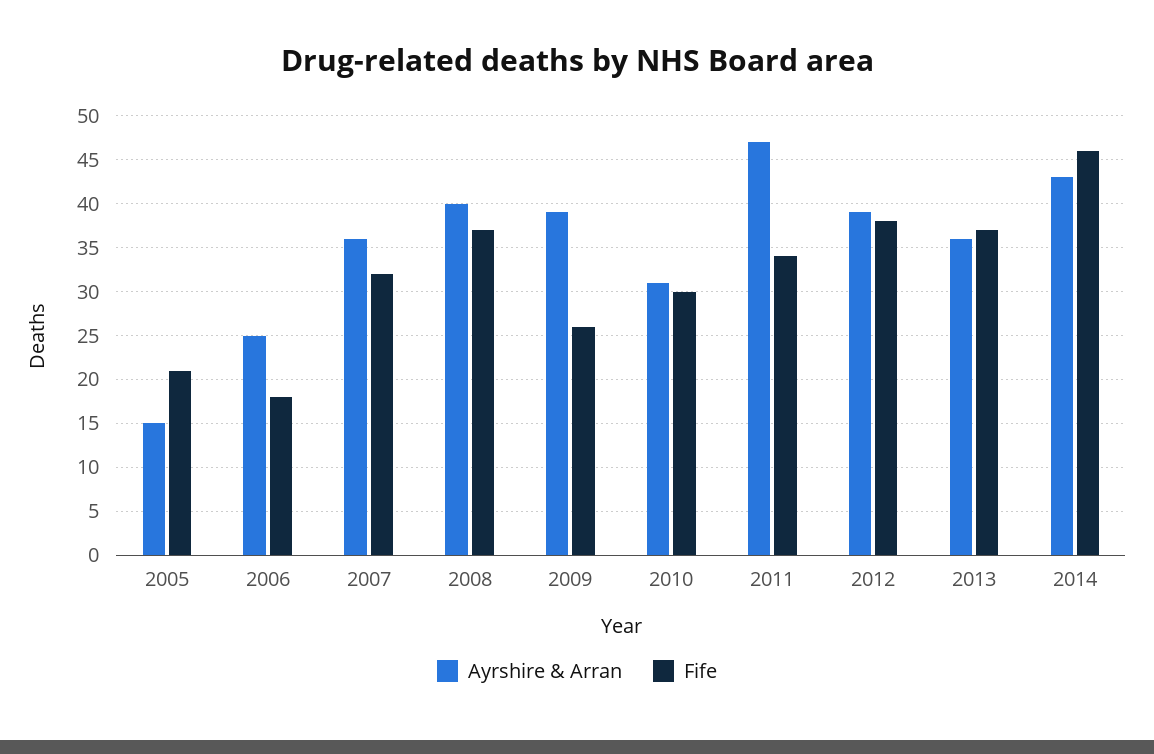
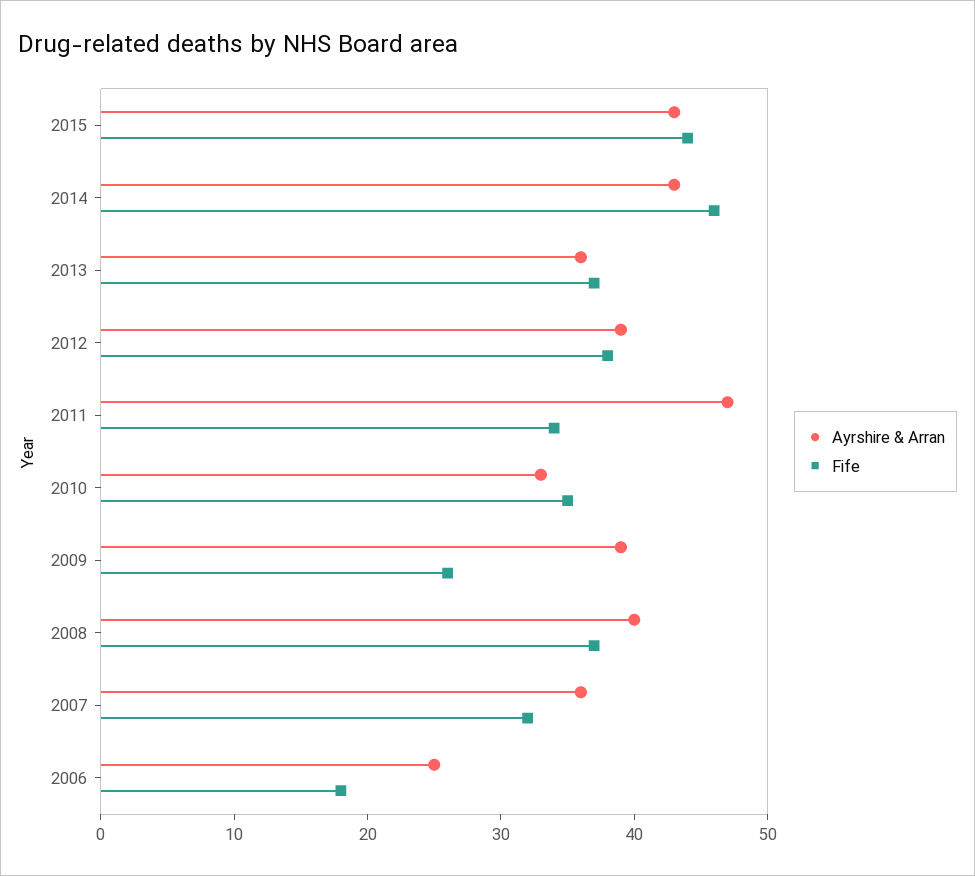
Ayrshire & Arran, 2005: 15 -> none
Fife, 2005: 21 -> none
Ayrshire & Arran, 2010: 31 -> 33
Fife, 2010: 30 -> 35
Ayrshire & Arran, 2015: none -> 43
Fife, 2015: none -> 44

